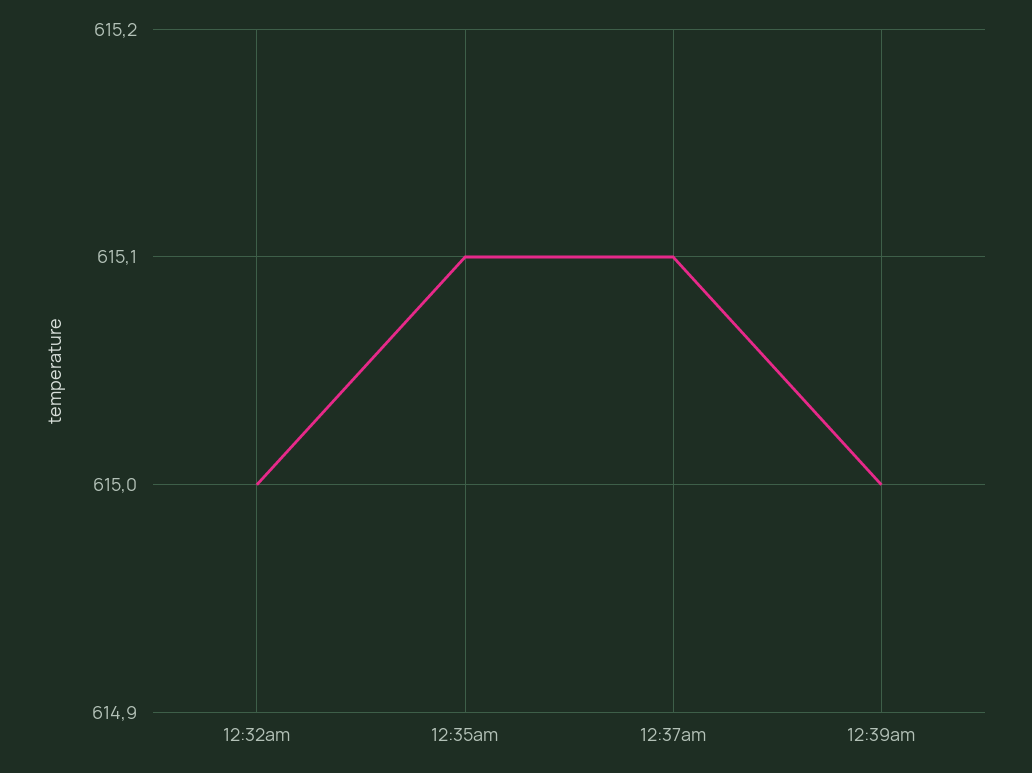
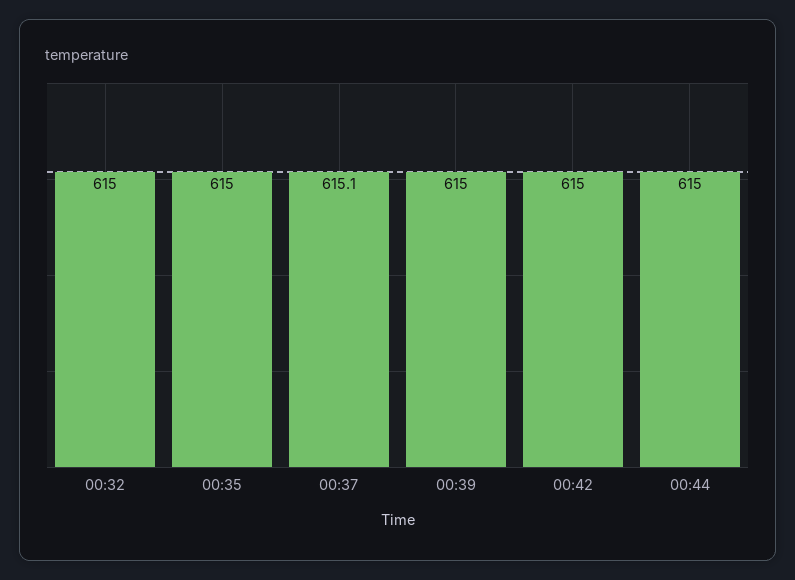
12:35am: 615.1 -> 615
00:42: none -> 615
00:44: none -> 615

